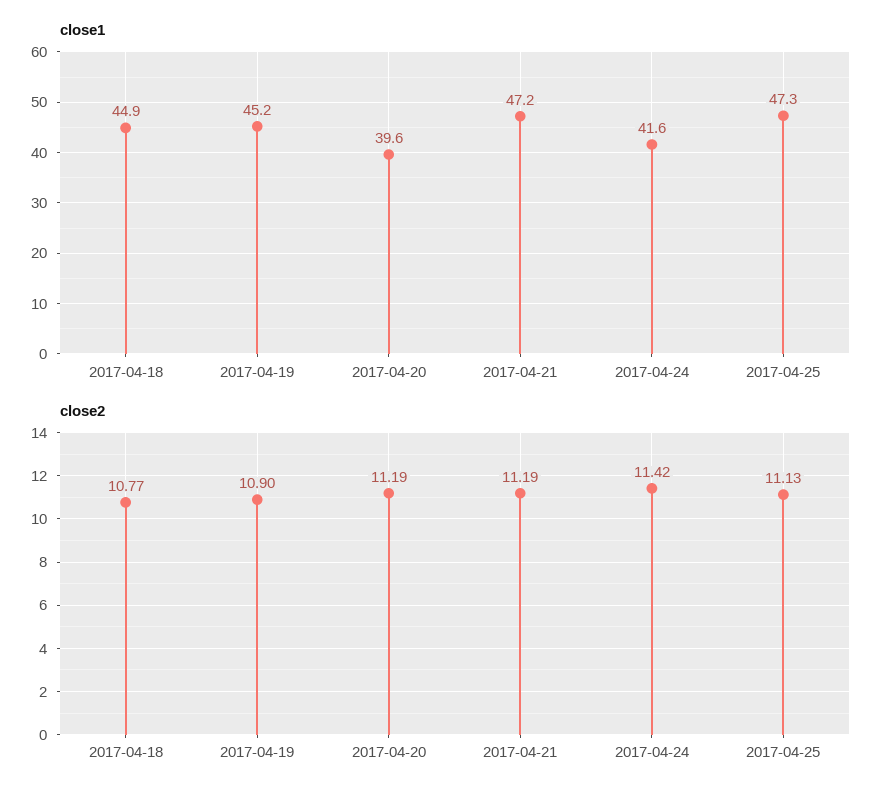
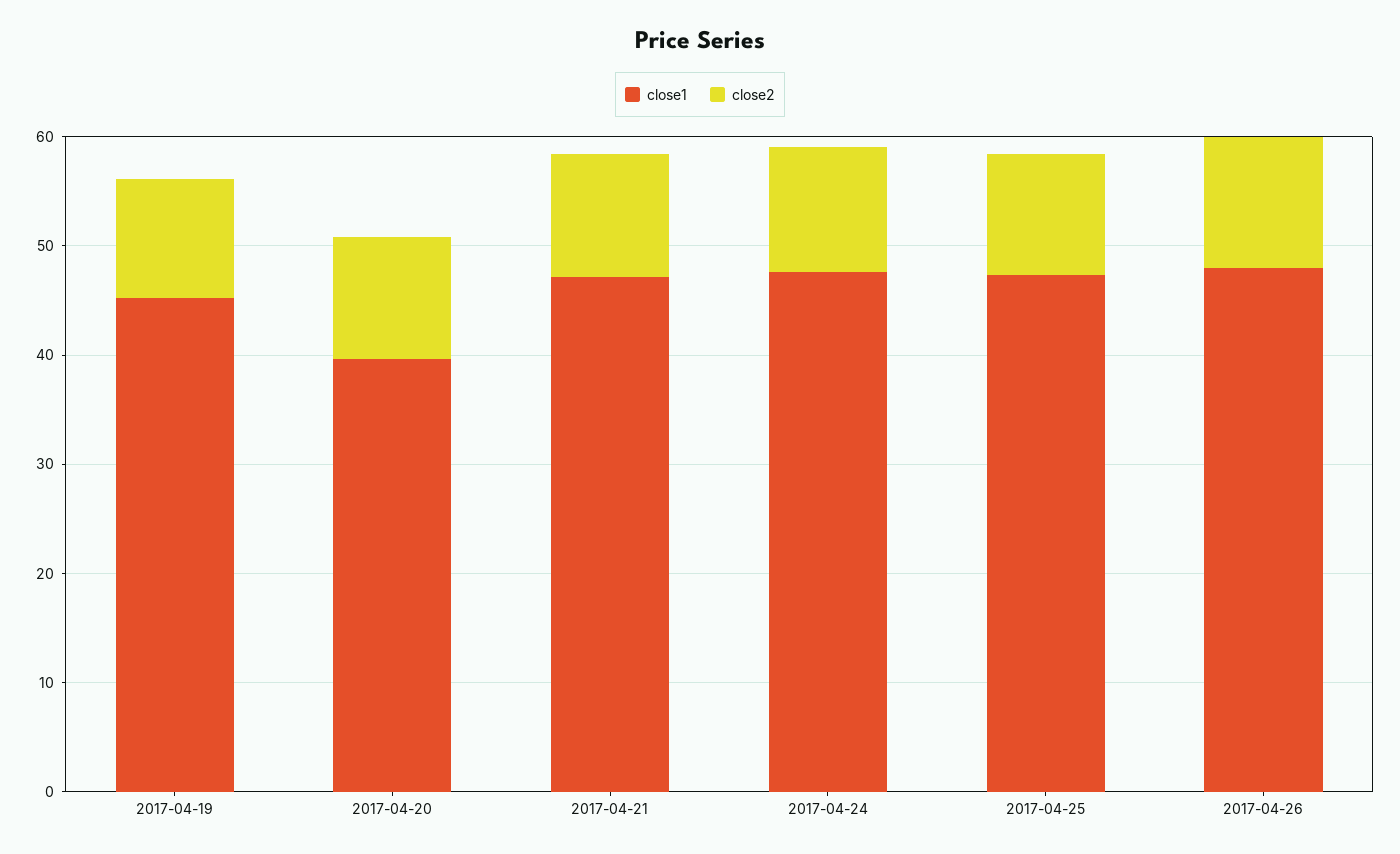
close1, 2017-04-18: 44.9 -> none
close1, 2017-04-24: 41.6 -> 48
close2, 2017-04-18: 10.77 -> none
close1, 2017-04-26: none -> 48
close2, 2017-04-26: none -> 12

